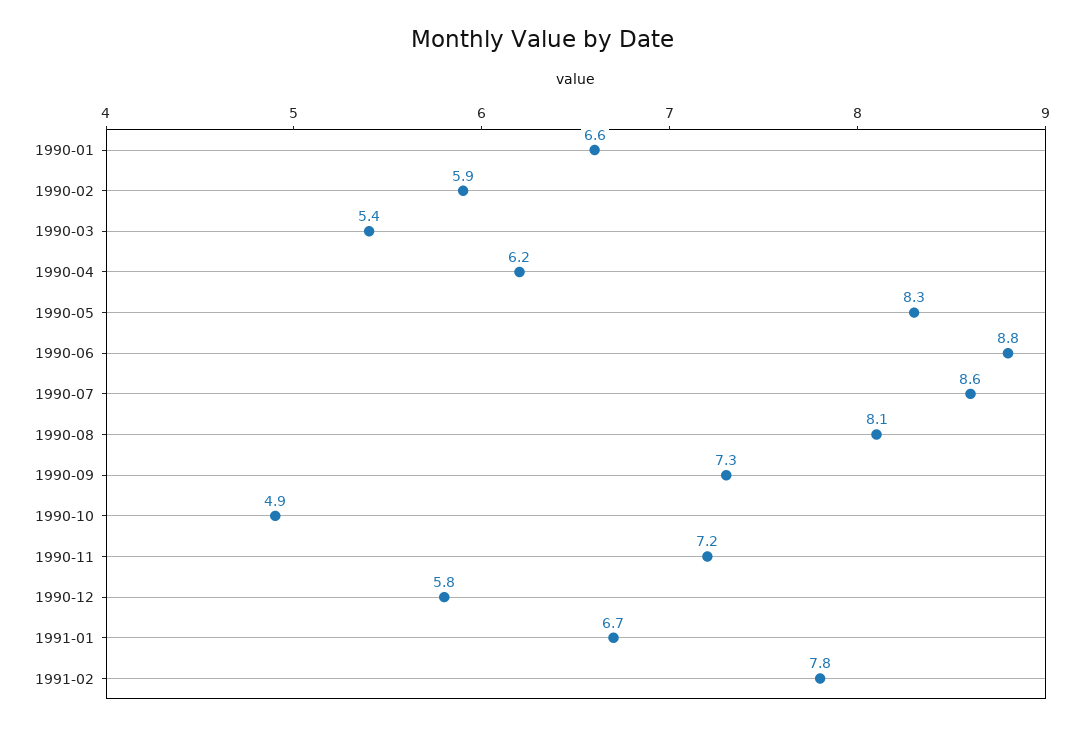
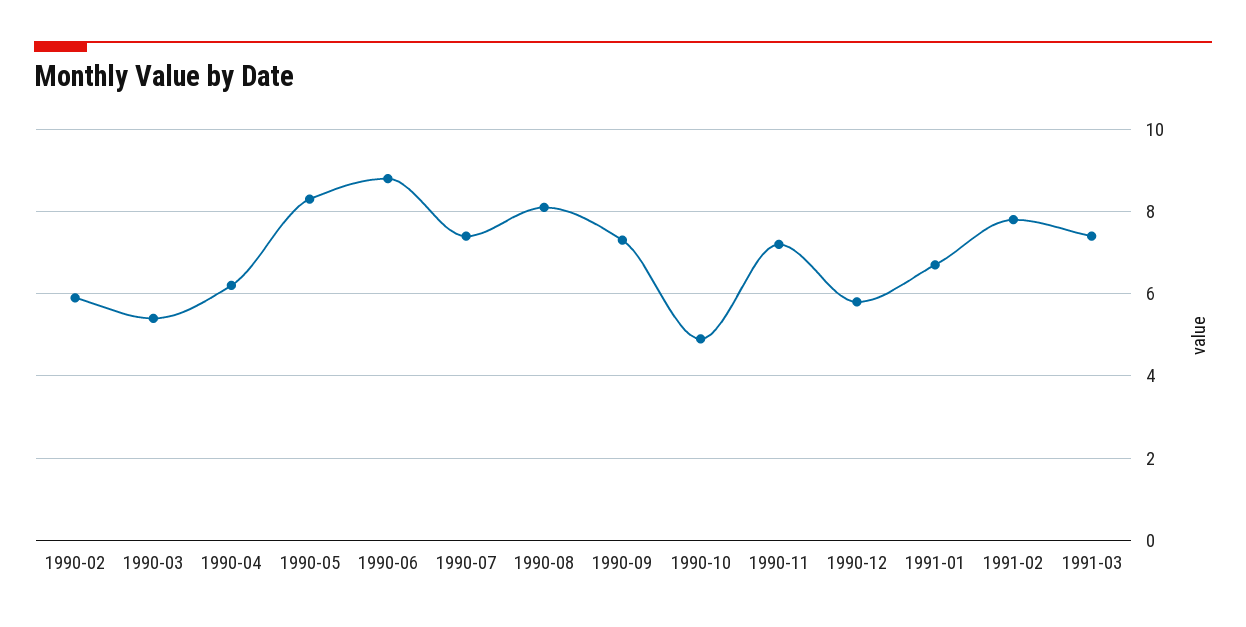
1990-01: 6.6 -> none
1990-07: 8.6 -> 7.5
1991-03: none -> 7.5

